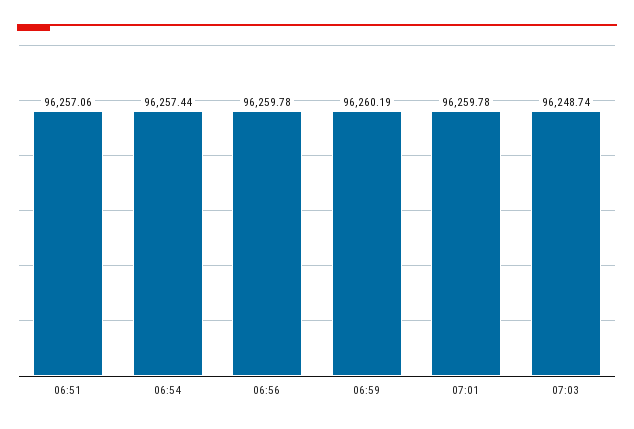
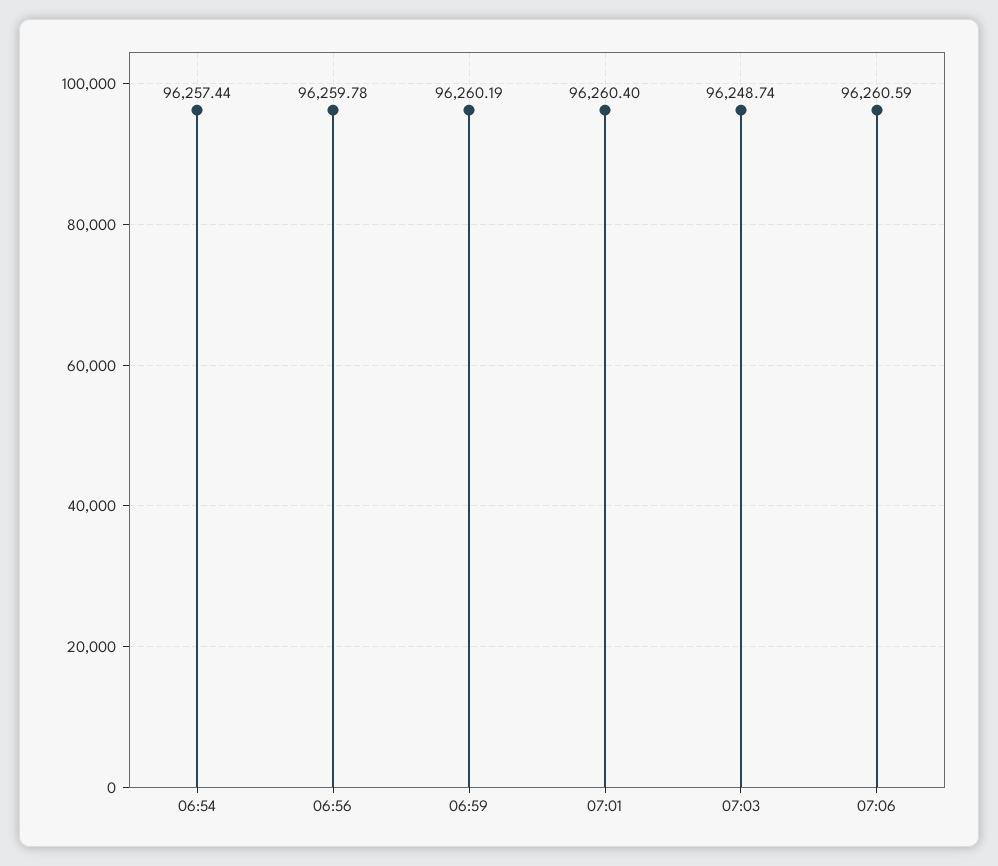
06:51: 96257.06 -> none
07:01: 96259.78 -> 96260.4
07:06: none -> 96260.59

